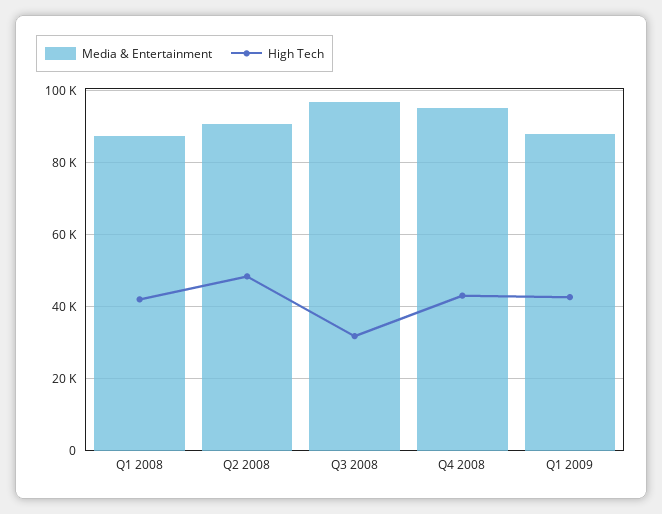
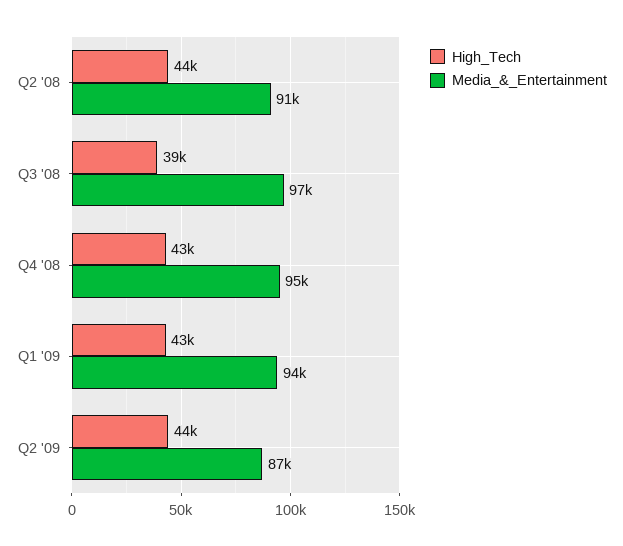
Media & Entertainment, Q1 2008: 88000 -> none
High Tech, Q1 2008: 42000 -> none
High Tech, Q2 2008: 48000 -> 44000
High Tech, Q3 2008: 32000 -> 39000
Media & Entertainment, Q1 2009: 88000 -> 94000
High Tech, Q2 '09: none -> 44000
Media & Entertainment, Q2 '09: none -> 87000

